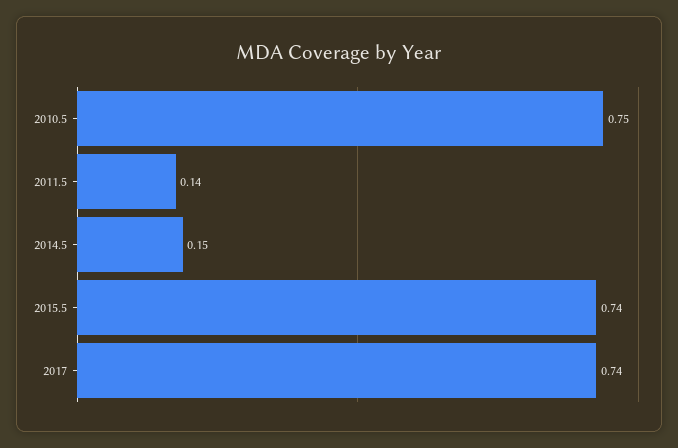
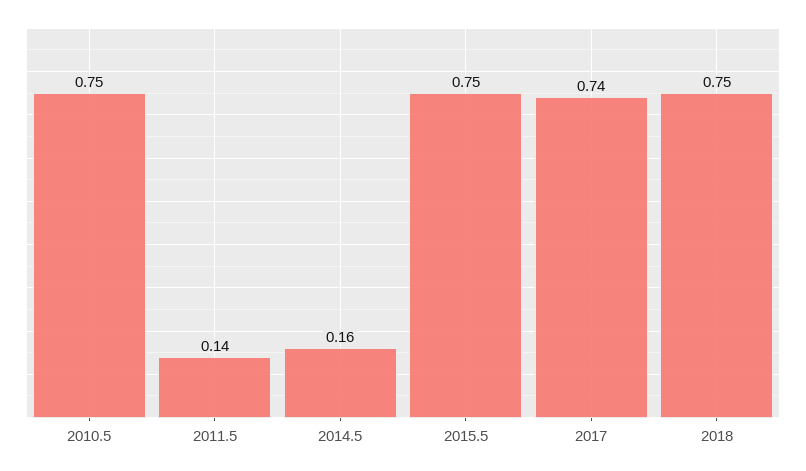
2014.5: 0.15 -> 0.16
2015.5: 0.74 -> 0.75
2018: none -> 0.75

